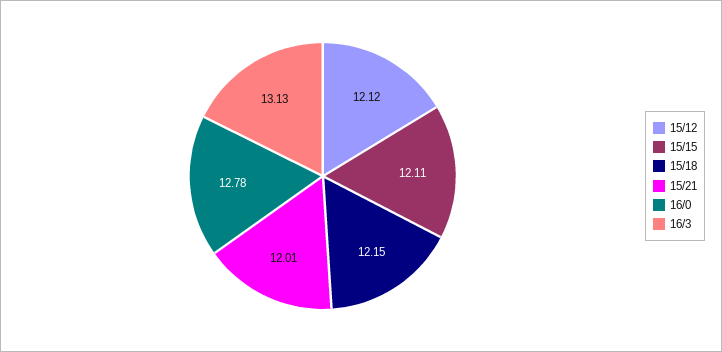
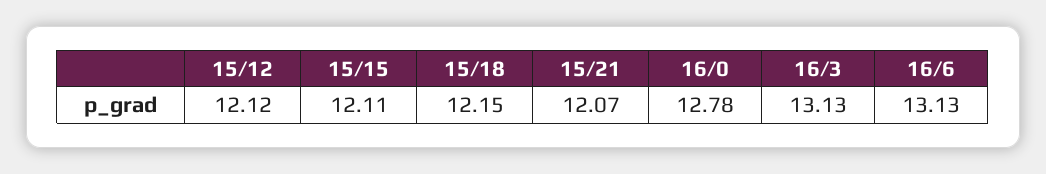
15/21: 12.01 -> 12.07
16/6: none -> 13.13

